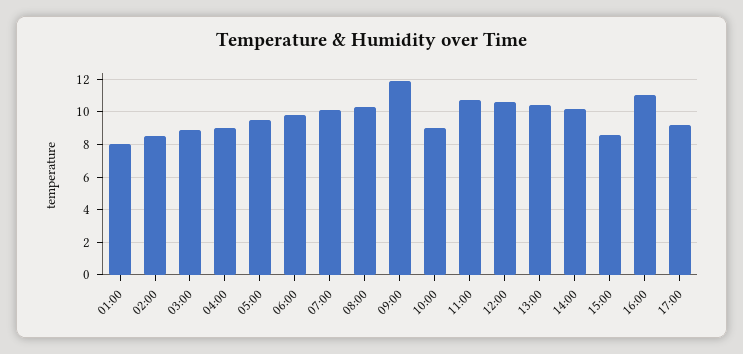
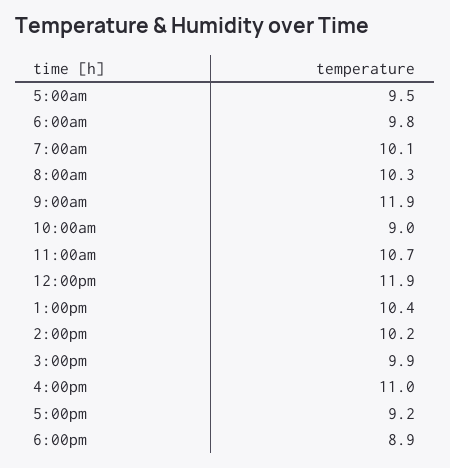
01:00: 8 -> none
02:00: 8.5 -> none
03:00: 9 -> none
04:00: 9 -> none
12:00: 10.5 -> 11.9
15:00: 8.5 -> 9.9
6:00pm: none -> 8.9

